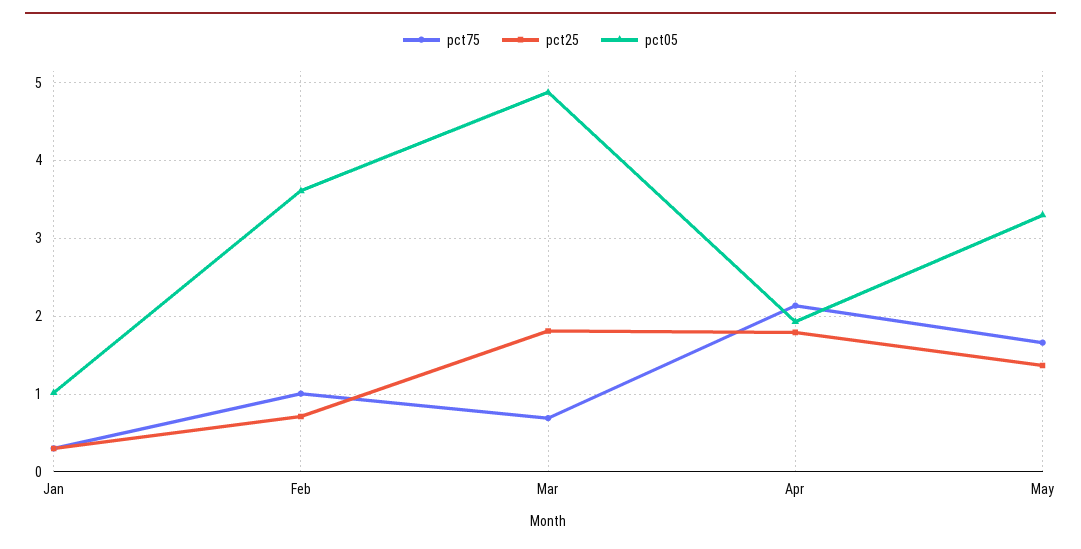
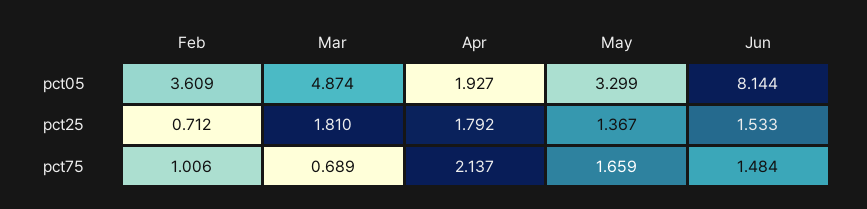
pct75, Jan: 0.3 -> none
pct25, Jan: 0.3 -> none
pct05, Jan: 1 -> none
pct05, Jun: none -> 8.144
pct25, Jun: none -> 1.533
pct75, Jun: none -> 1.484

